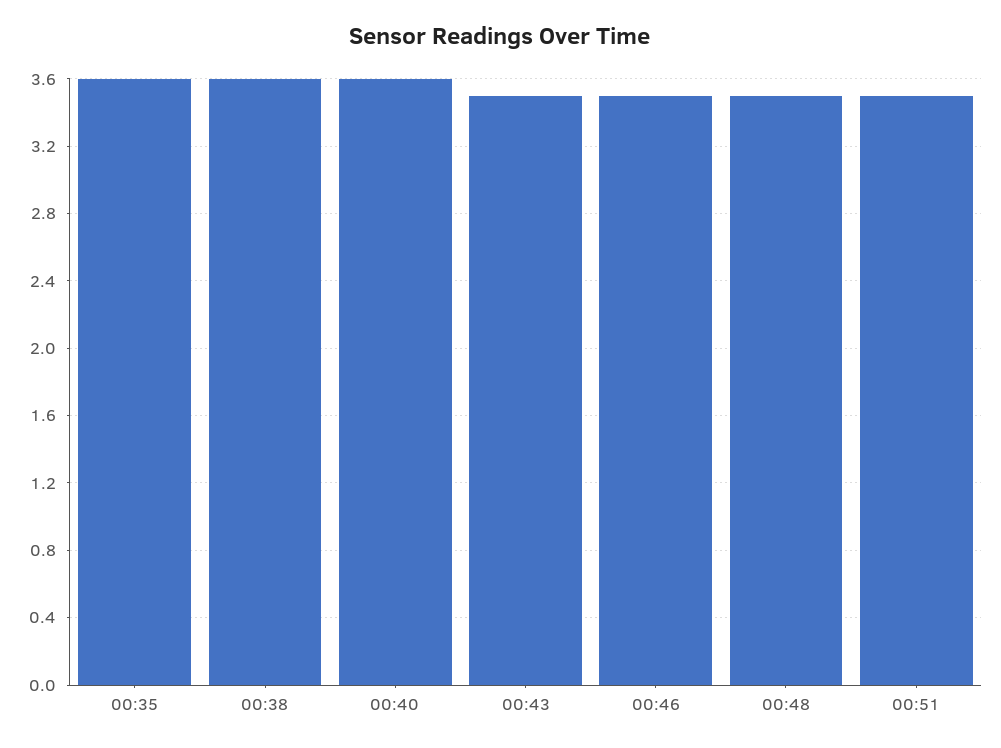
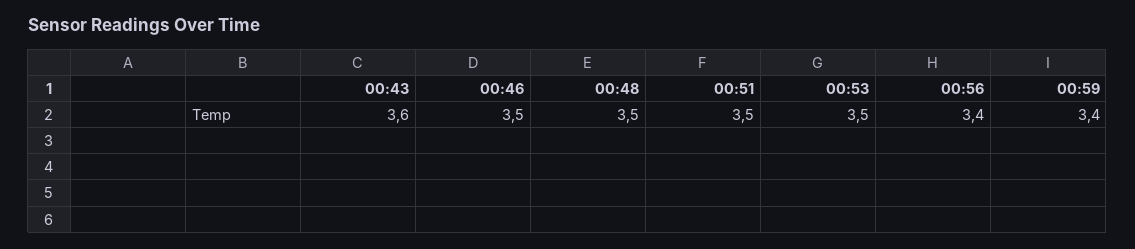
00:35: 3.6 -> none
00:38: 3.6 -> none
00:40: 3.6 -> none
00:43: 3.5 -> 3.6
00:53: none -> 3.5
00:56: none -> 3.4
00:59: none -> 3.4

